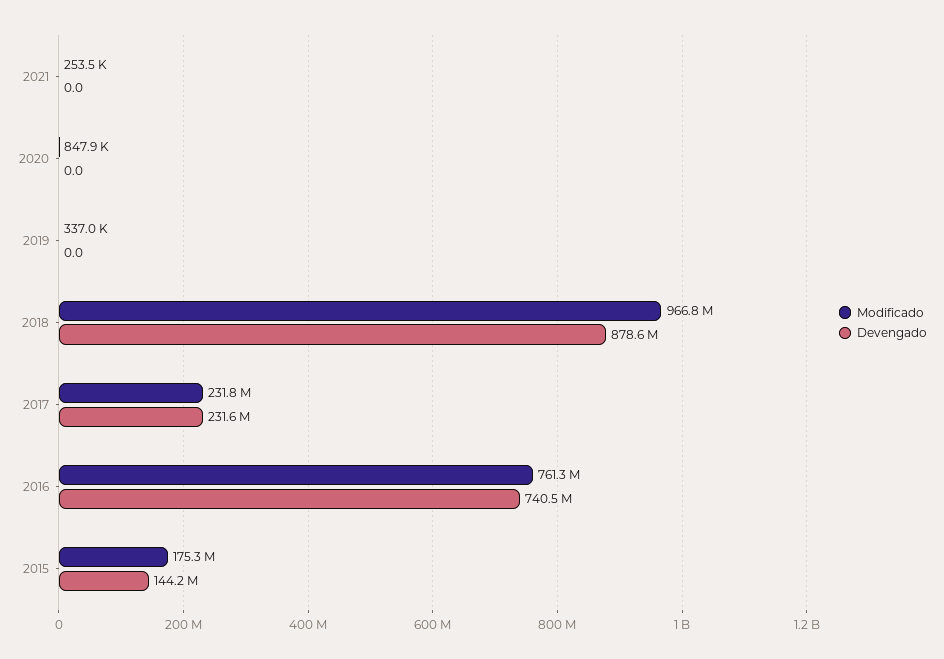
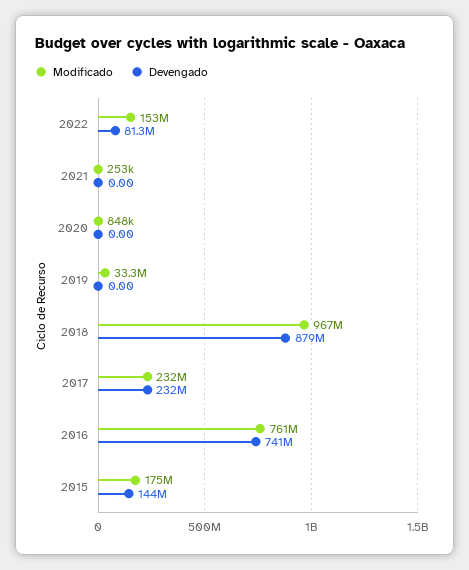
Modificado, 2019: 337000 -> 33300000
Modificado, 2022: none -> 153000000
Devengado, 2022: none -> 81300000

